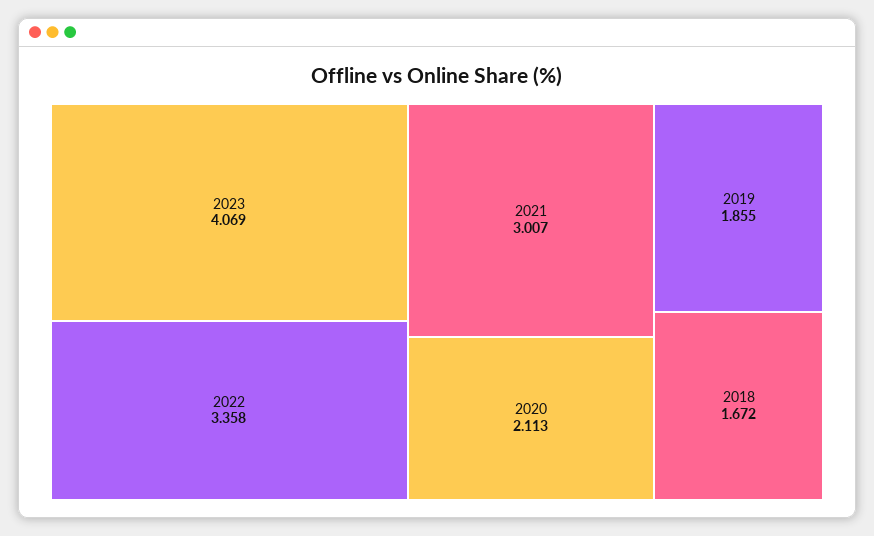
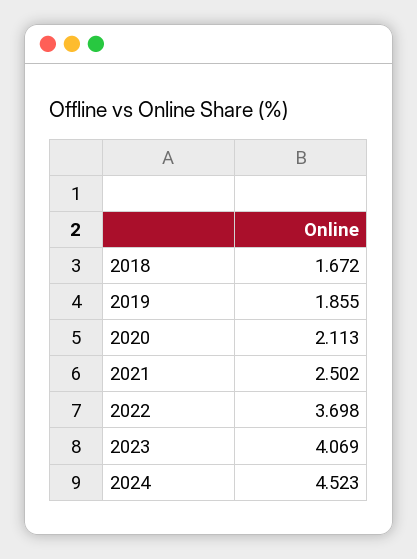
2022: 3.358 -> 3.698
2021: 3.007 -> 2.502
2024: none -> 4.523

